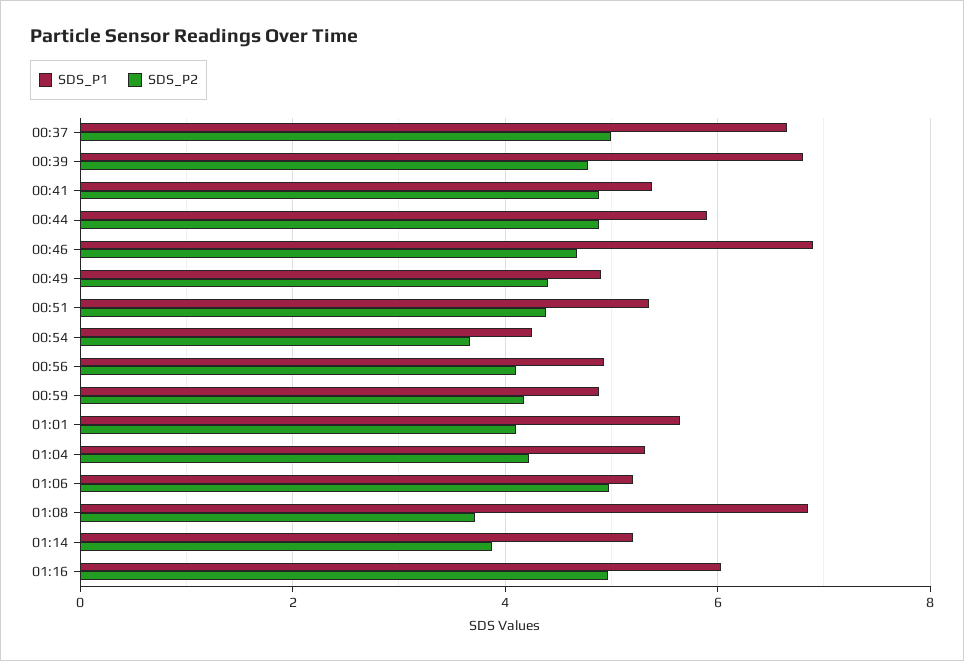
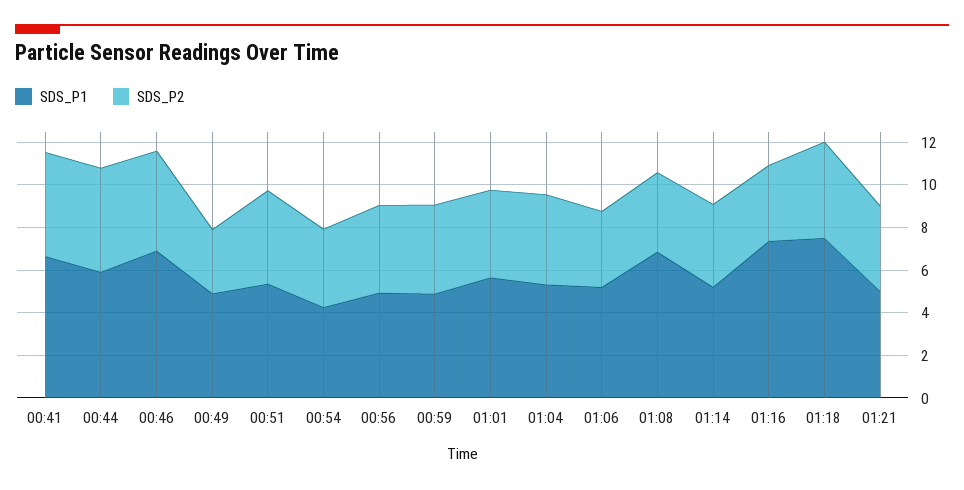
SDS_P1, 00:37: 6.6 -> none
SDS_P2, 00:37: 5 -> none
SDS_P1, 00:39: 6.8 -> none
SDS_P2, 00:39: 4.8 -> none
SDS_P1, 00:41: 5.4 -> 6.5
SDS_P2, 00:49: 4.4 -> 3
SDS_P2, 01:06: 5 -> 3.5
SDS_P1, 01:16: 6 -> 7.5
SDS_P2, 01:16: 5 -> 3.5
SDS_P1, 01:18: none -> 7.5
SDS_P2, 01:18: none -> 4.5
SDS_P1, 01:21: none -> 5
SDS_P2, 01:21: none -> 4

